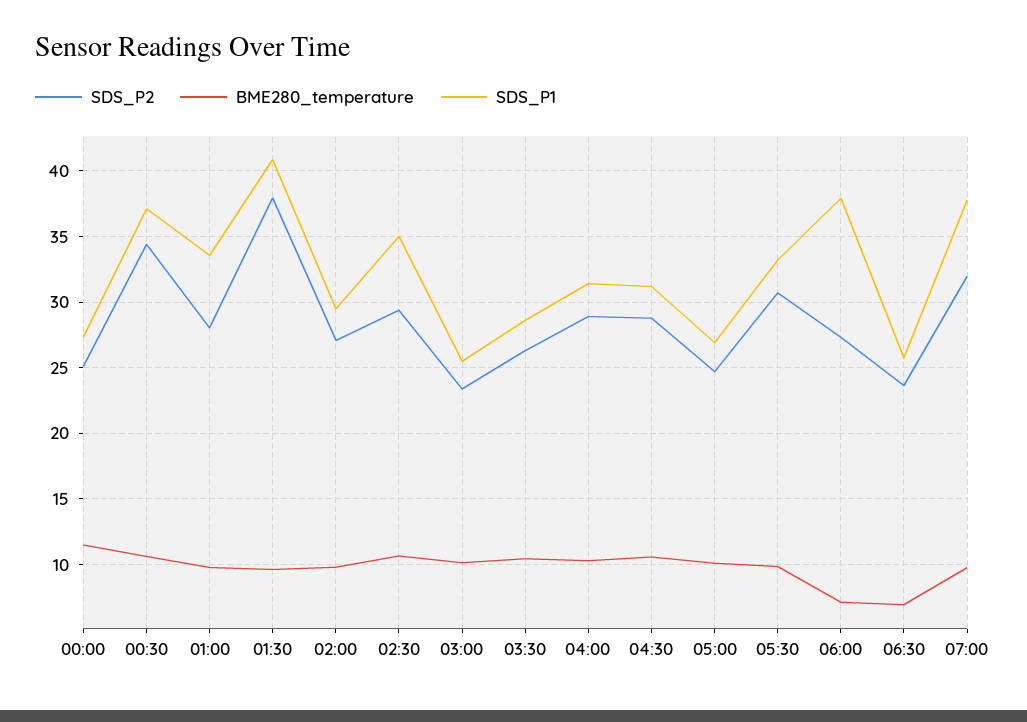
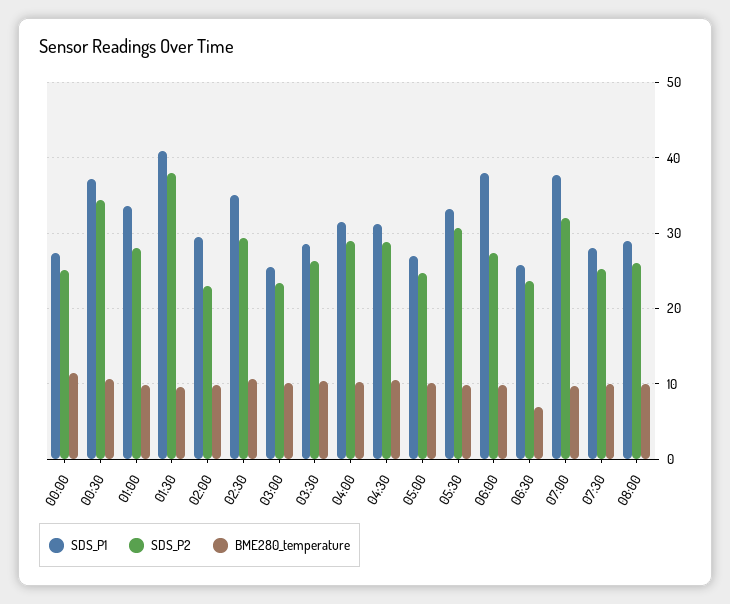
SDS_P2, 02:00: 27 -> 23
BME280_temperature, 06:00: 7 -> 10
SDS_P1, 07:30: none -> 28
SDS_P2, 07:30: none -> 25
BME280_temperature, 07:30: none -> 10
SDS_P1, 08:00: none -> 29
SDS_P2, 08:00: none -> 26
BME280_temperature, 08:00: none -> 10

